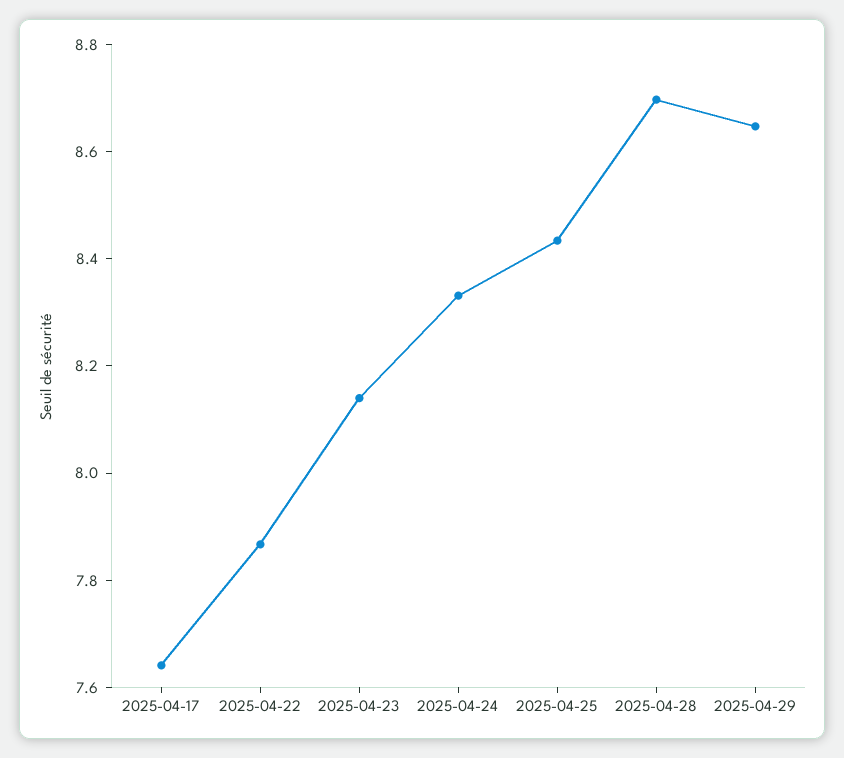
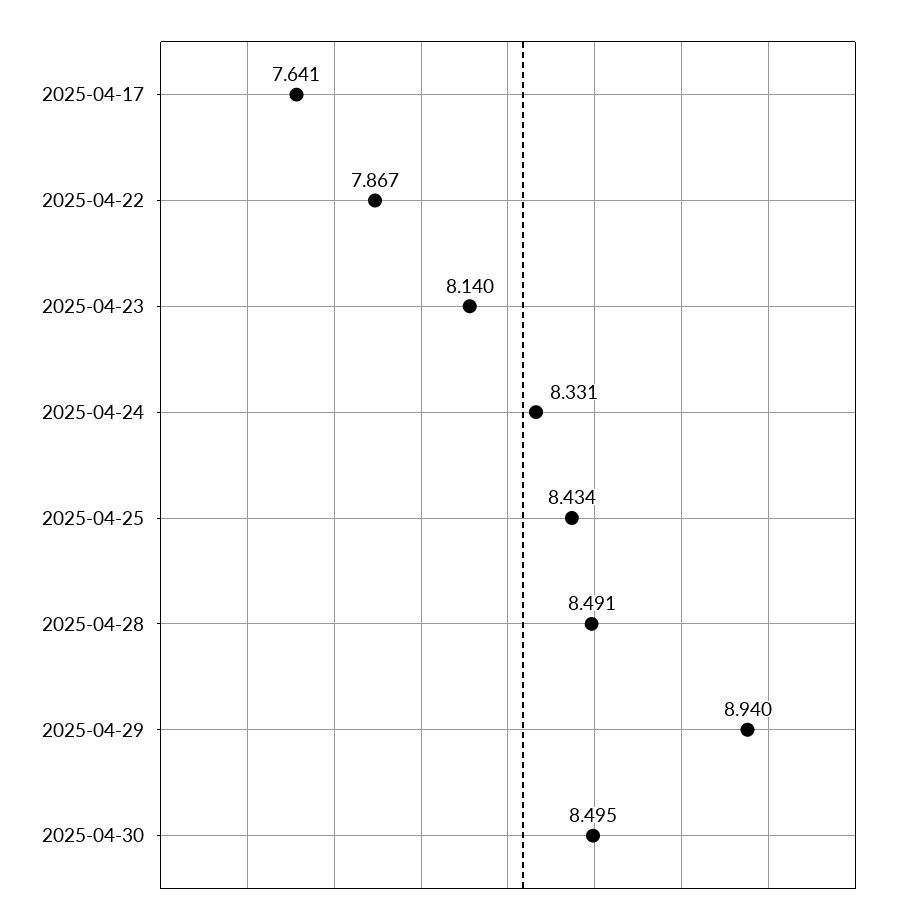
2025-04-28: 8.7 -> 8.491
2025-04-29: 8.65 -> 8.94
2025-04-30: none -> 8.495

